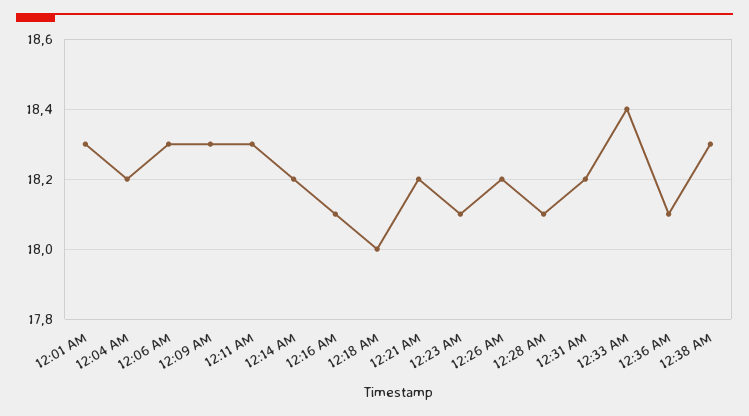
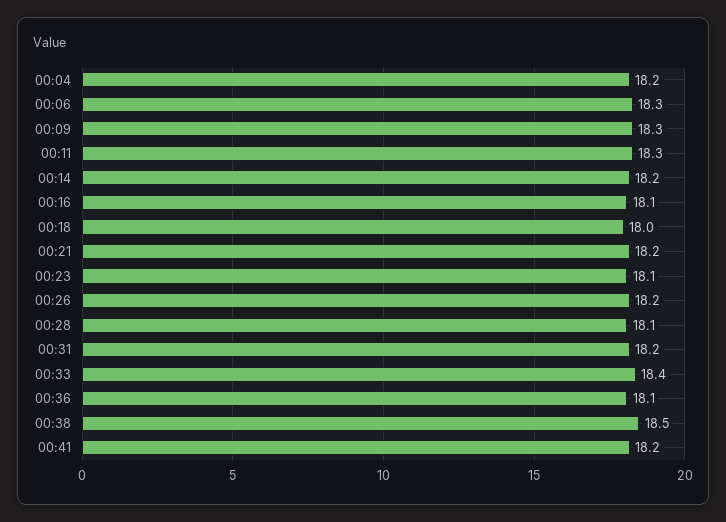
12:01 AM: 18.3 -> none
12:38 AM: 18.3 -> 18.5
00:41: none -> 18.2

